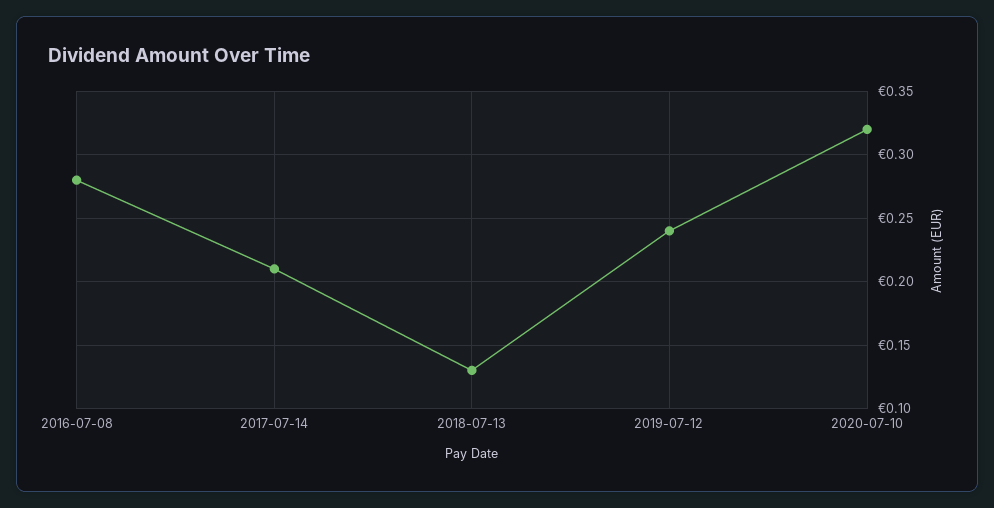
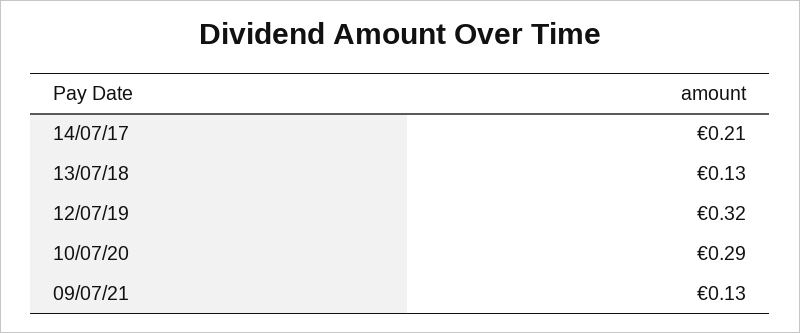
2016-07-08: 0.28 -> none
2019-07-12: 0.24 -> 0.32
2020-07-10: 0.32 -> 0.29
09/07/21: none -> 0.13

